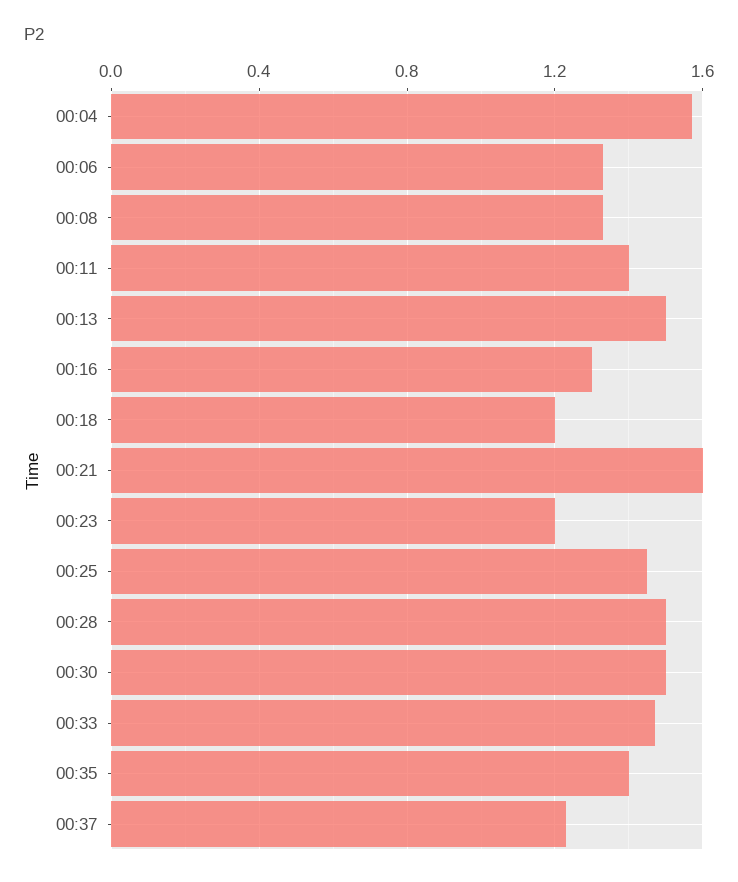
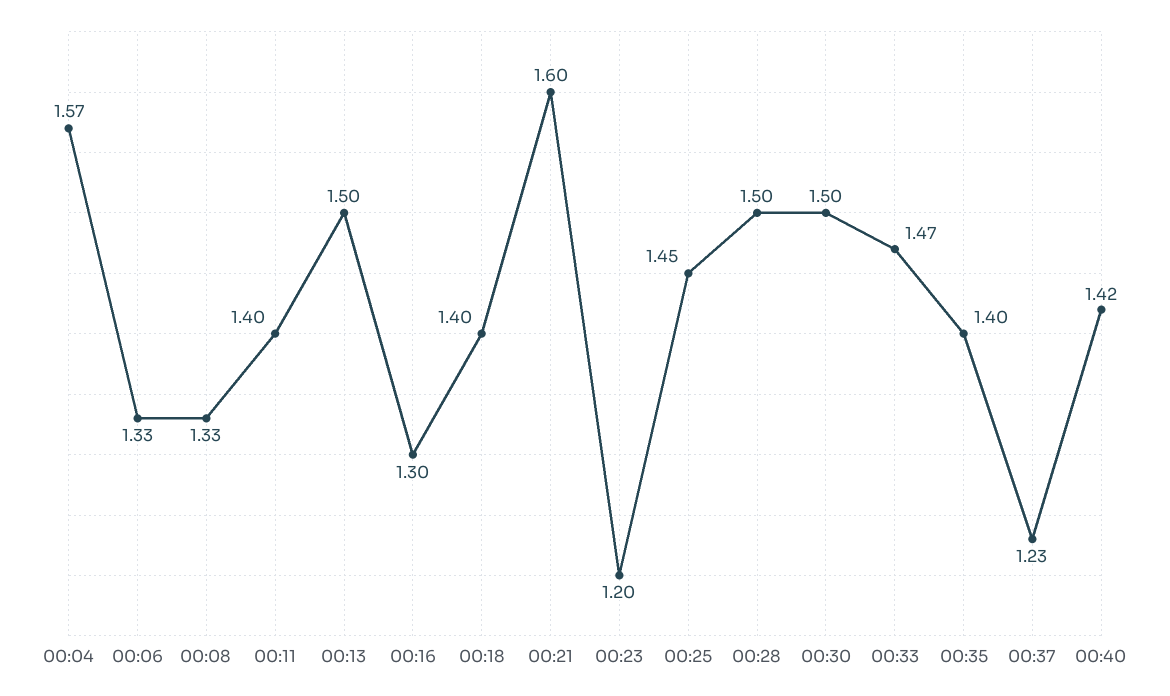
00:18: 1.2 -> 1.4
00:40: none -> 1.42

